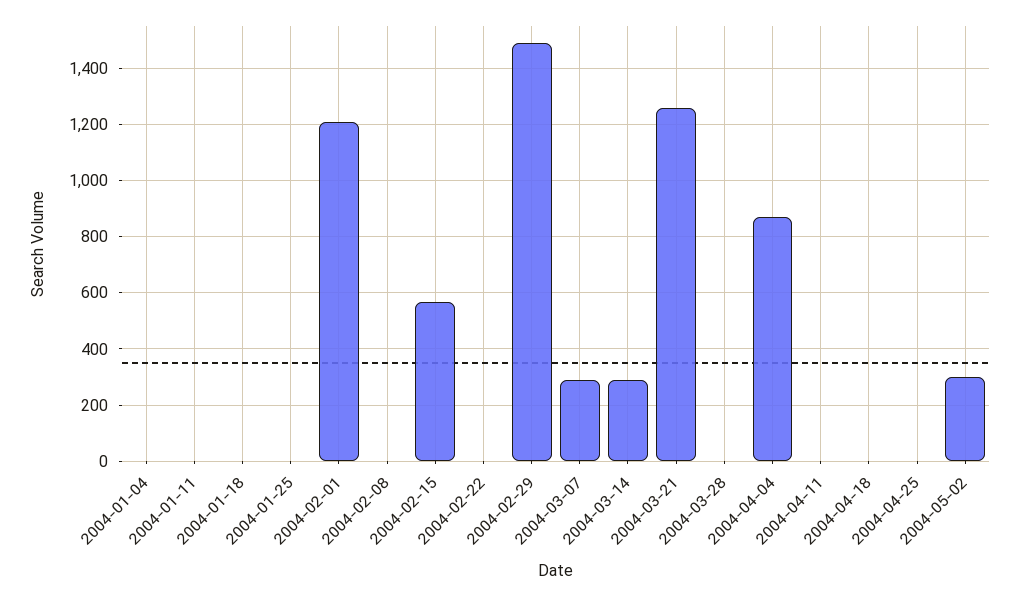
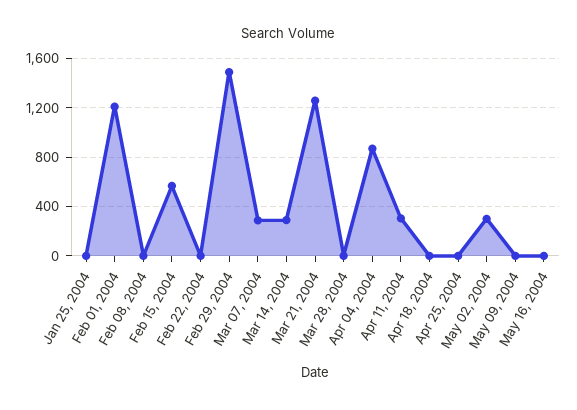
2004-01-04: 0 -> none
2004-01-11: 0 -> none
2004-01-18: 0 -> none
2004-04-11: 0 -> 300
May 09, 2004: none -> 0
May 16, 2004: none -> 0

